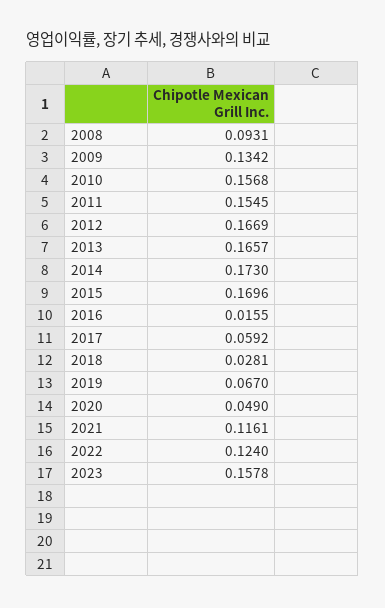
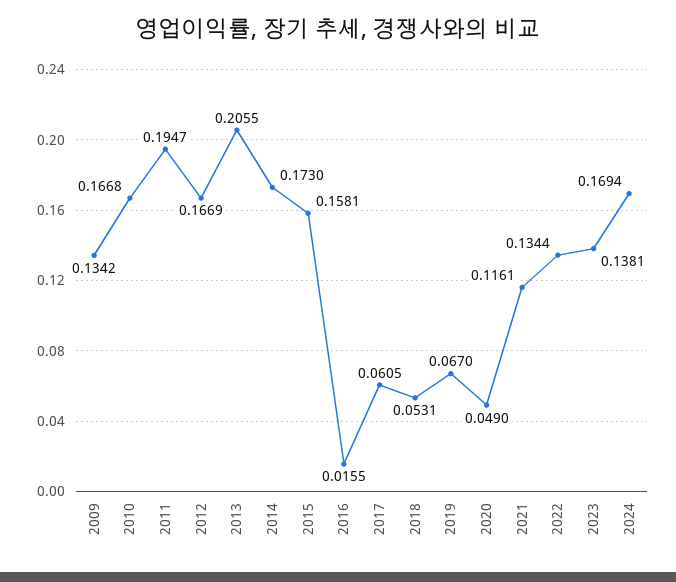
2008: 0.0931 -> none
2010: 0.1568 -> 0.1668
2011: 0.1545 -> 0.1947
2013: 0.1657 -> 0.2055
2015: 0.1696 -> 0.1581
2017: 0.0592 -> 0.0605
2018: 0.0281 -> 0.0531
2022: 0.124 -> 0.1344
2023: 0.1578 -> 0.1381
2024: none -> 0.1694

